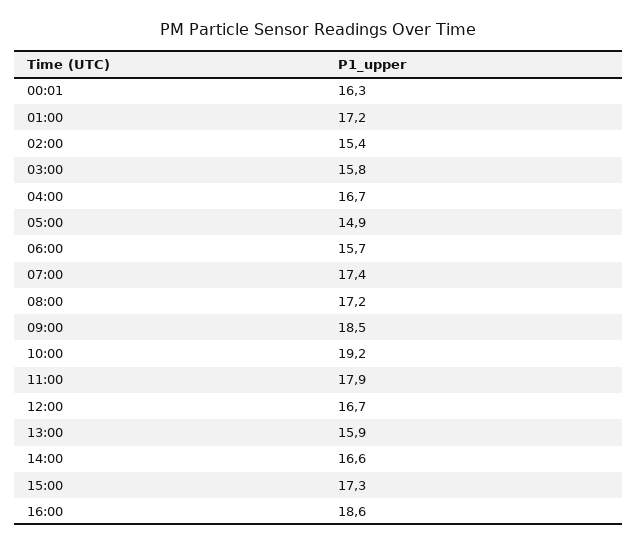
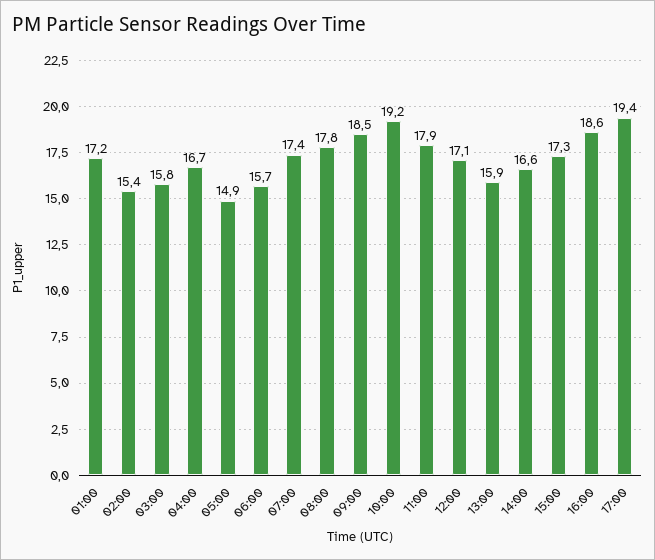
00:01: 16.3 -> none
08:00: 17.2 -> 17.8
12:00: 16.7 -> 17.1
17:00: none -> 19.4

